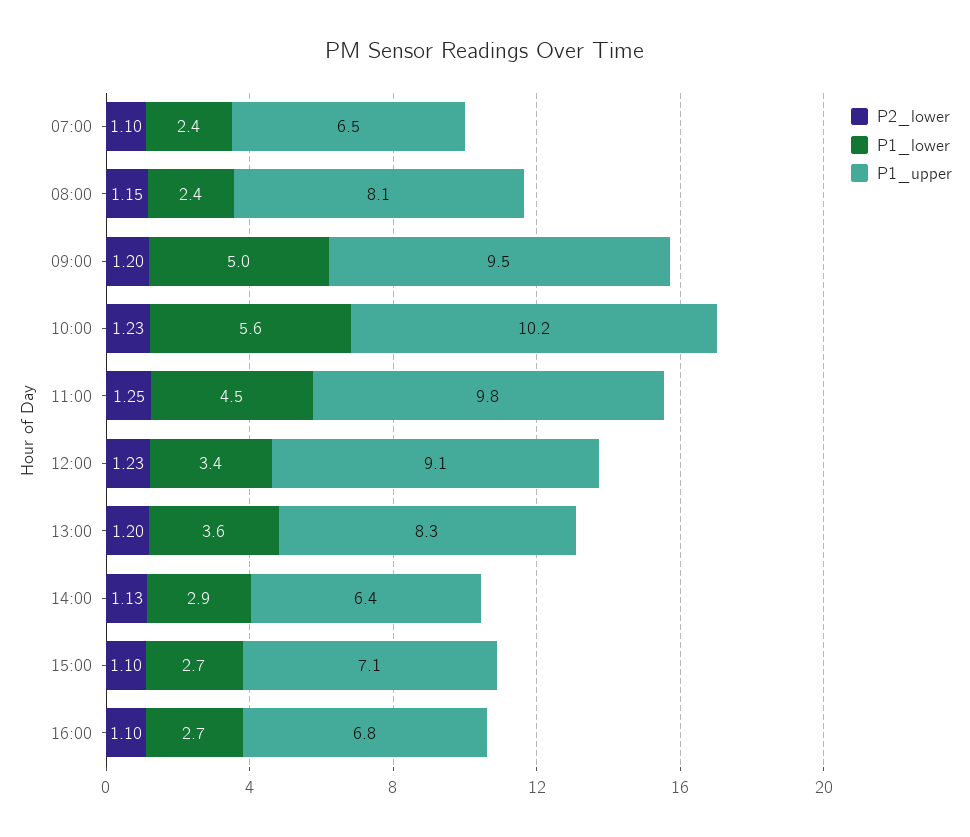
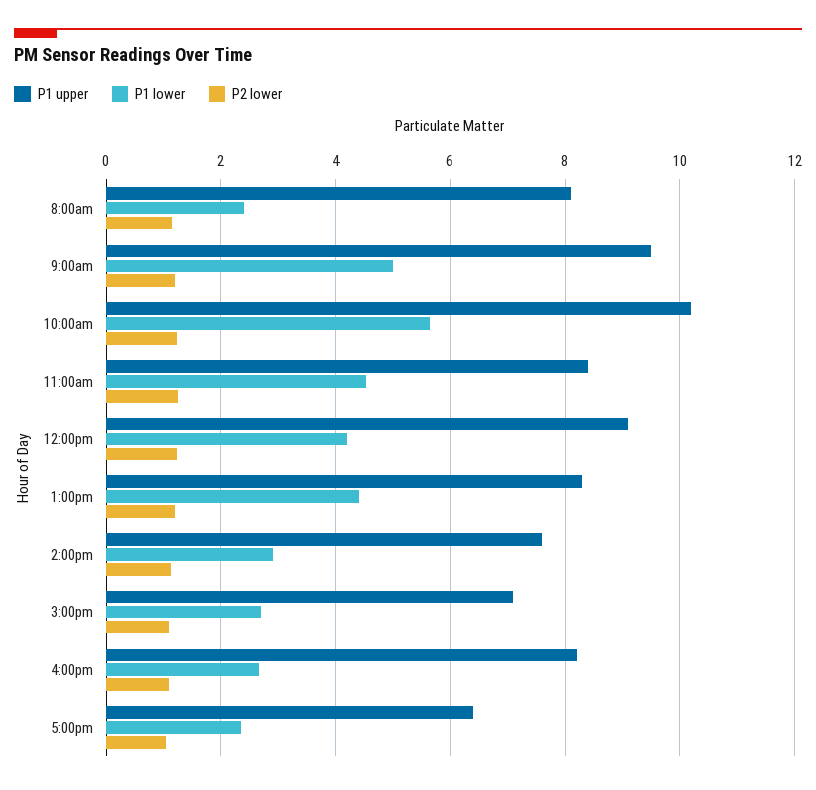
P2_lower, 07:00: 1.1 -> none
P1_lower, 07:00: 2.4 -> none
P1_upper, 07:00: 6.5 -> none
P1_upper, 11:00: 9.8 -> 8.4
P1_lower, 12:00: 3.4 -> 4.2
P1_lower, 13:00: 3.6 -> 4.4
P1_upper, 14:00: 6.4 -> 7.6
P1_upper, 16:00: 6.8 -> 8.2
P1_upper, 5:00pm: none -> 6.4
P1_lower, 5:00pm: none -> 2.4
P2_lower, 5:00pm: none -> 1

